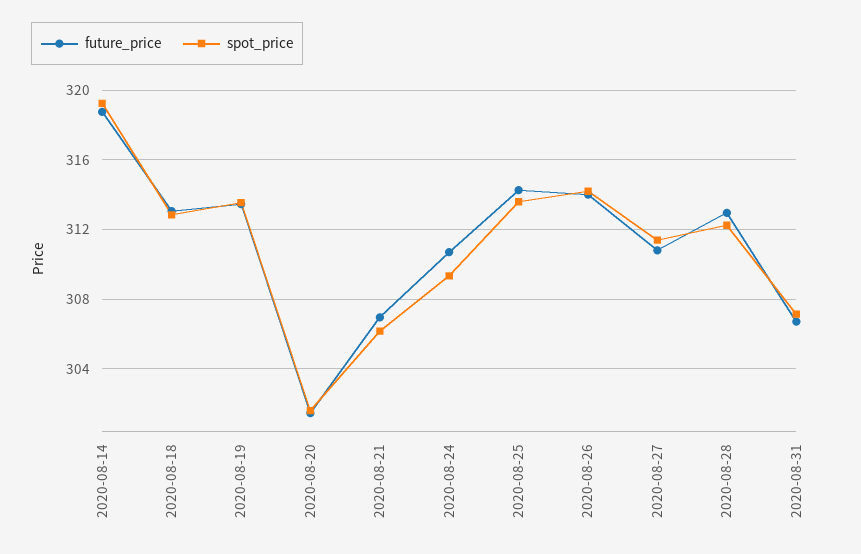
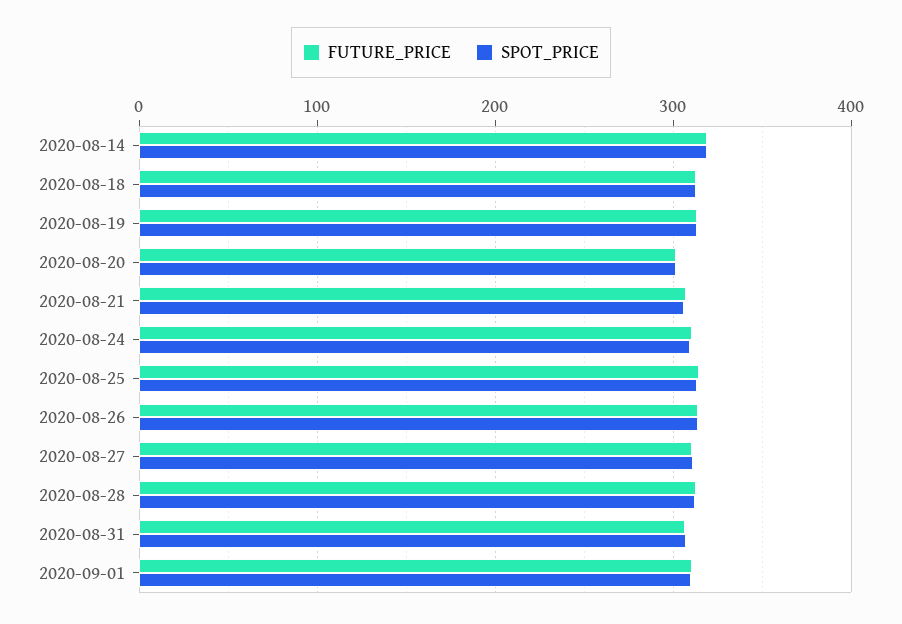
future_price, 2020-09-01: none -> 310
spot_price, 2020-09-01: none -> 310

